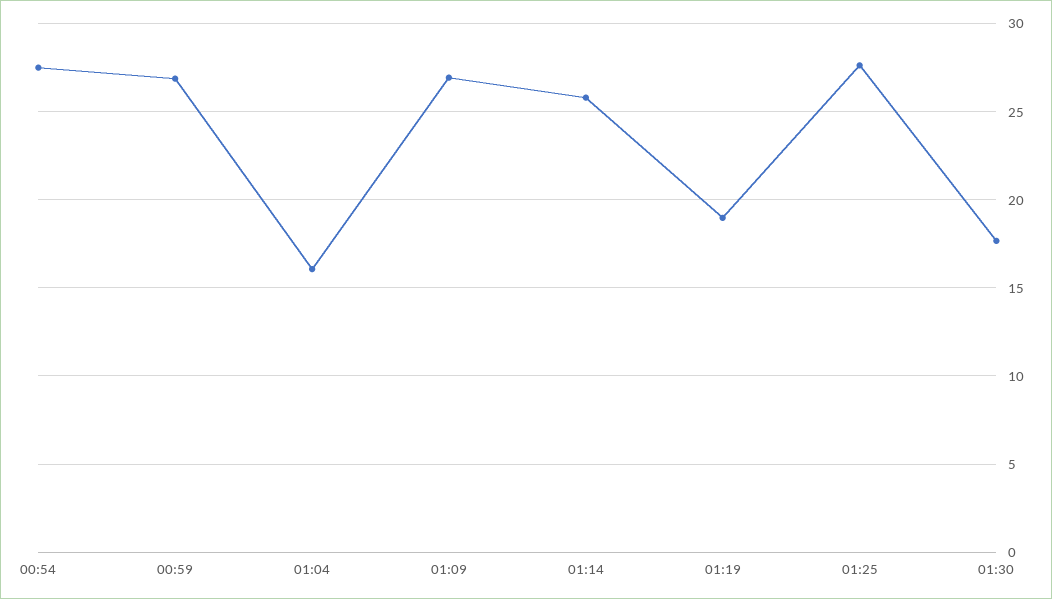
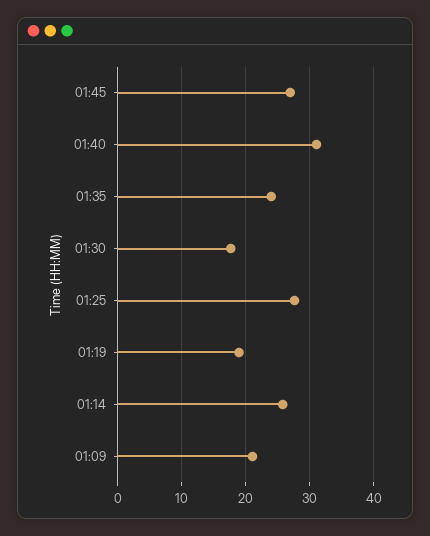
00:54: 27.5 -> none
00:59: 27 -> none
01:04: 16 -> none
01:09: 27 -> 21
01:45: none -> 27
01:40: none -> 31
01:35: none -> 24

